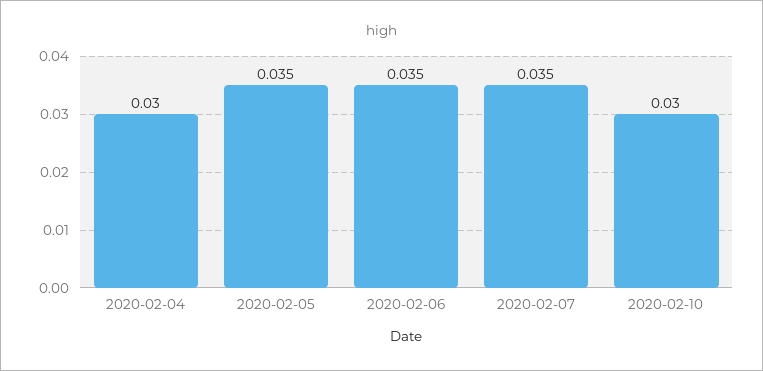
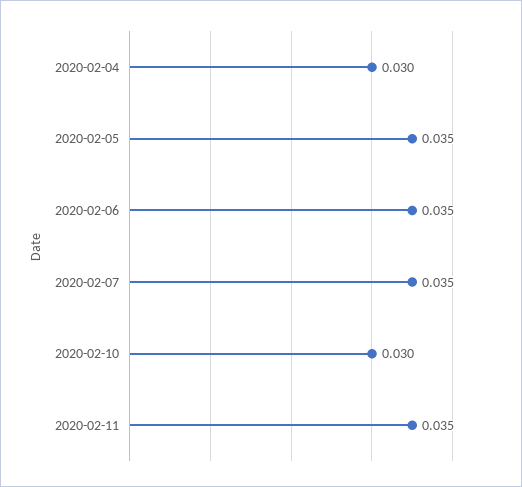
2020-02-11: none -> 0.035

